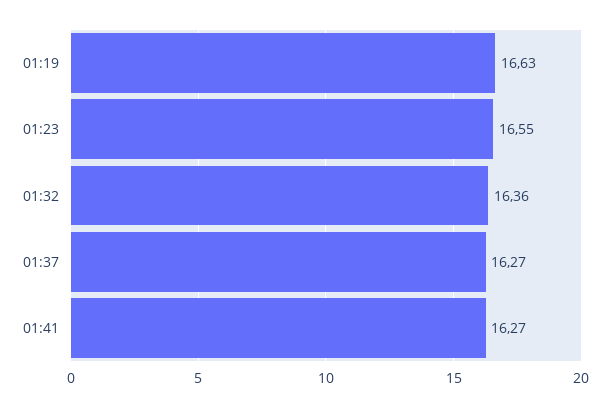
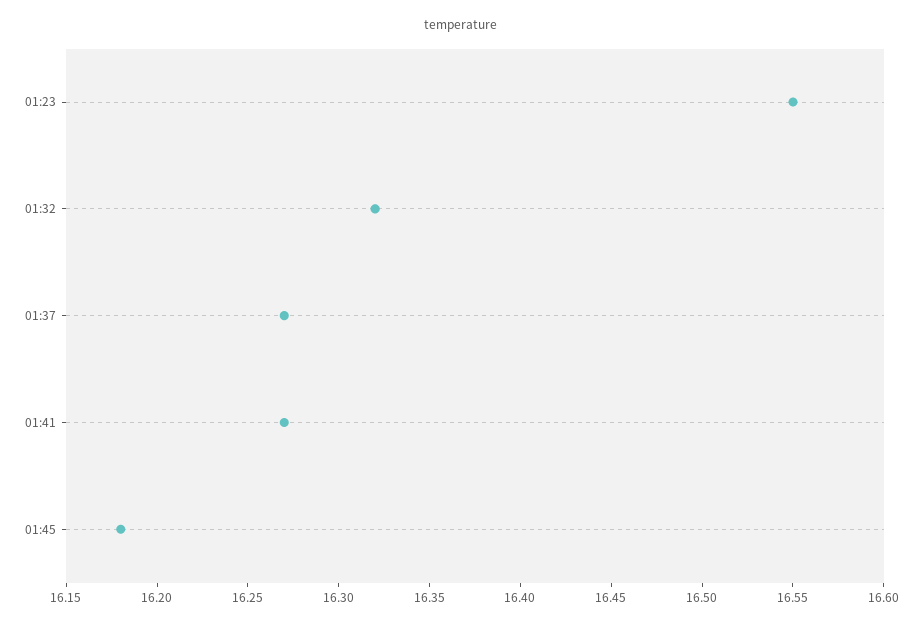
01:19: 16.63 -> none
01:32: 16.36 -> 16.32
01:45: none -> 16.18

